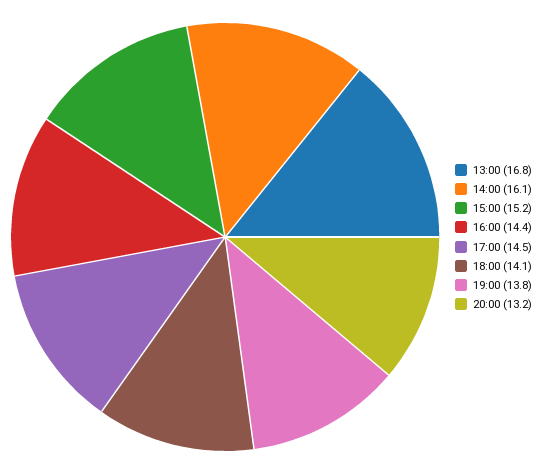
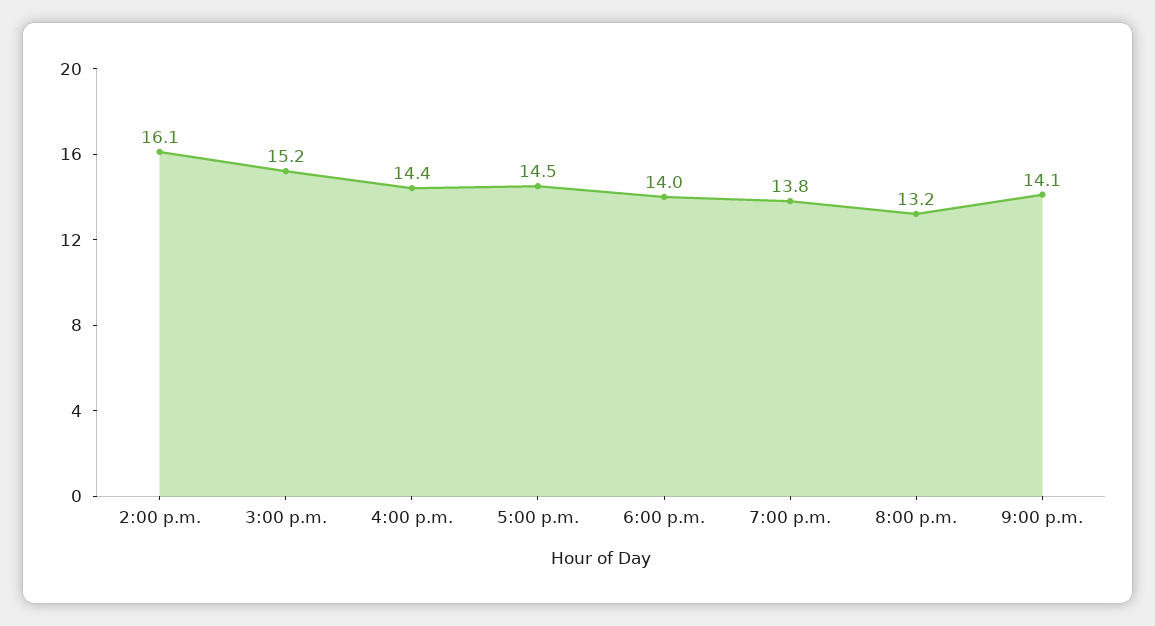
13:00: 16.8 -> none
18:00: 14.1 -> 14
9:00 p.m.: none -> 14.1

